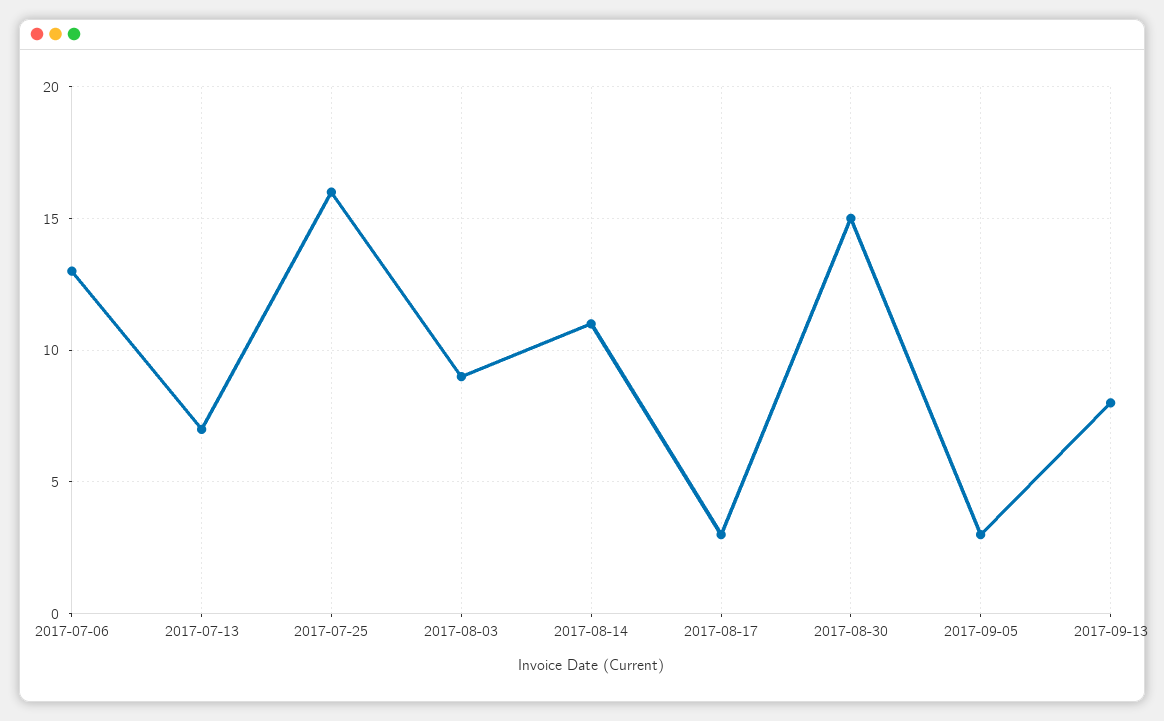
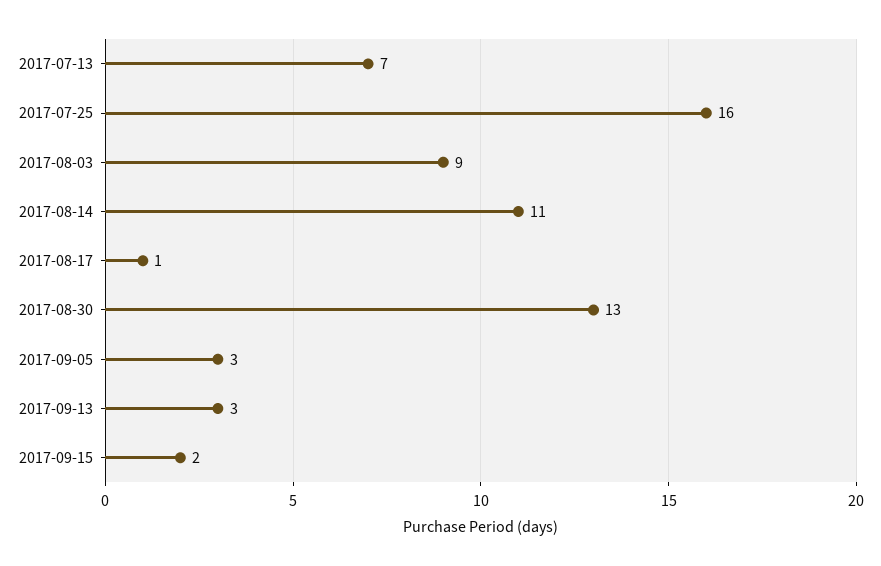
2017-07-06: 13 -> none
2017-08-17: 3 -> 1
2017-08-30: 15 -> 13
2017-09-13: 8 -> 3
2017-09-15: none -> 2

